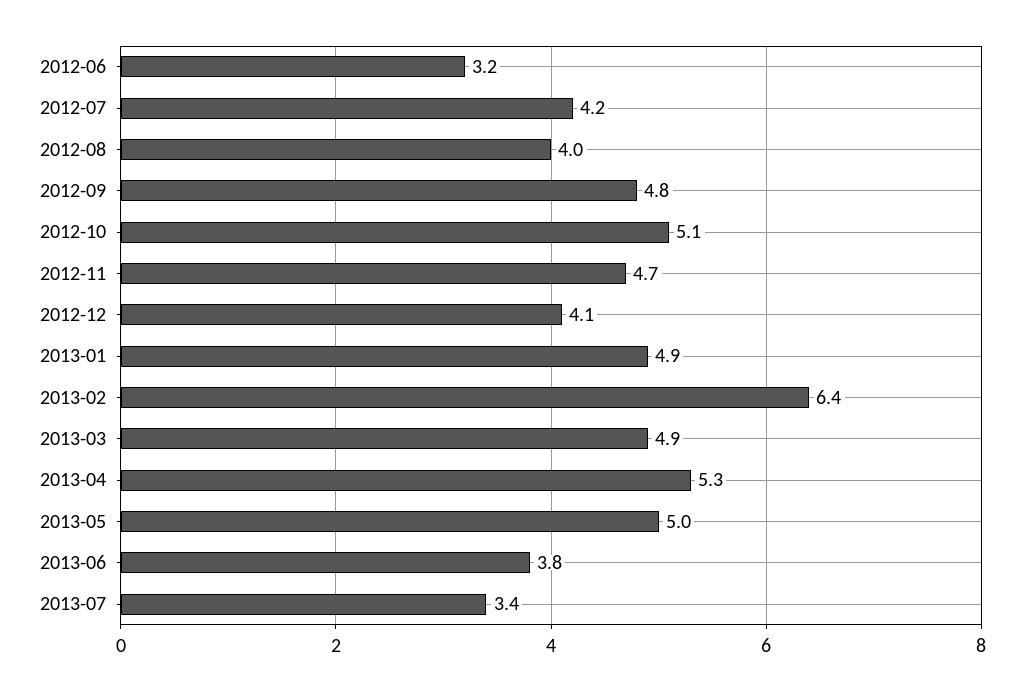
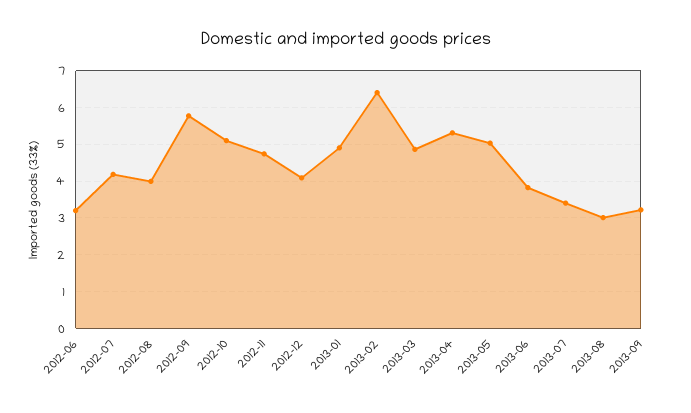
2012-09: 4.8 -> 5.8
2013-08: none -> 3
2013-09: none -> 3.2

